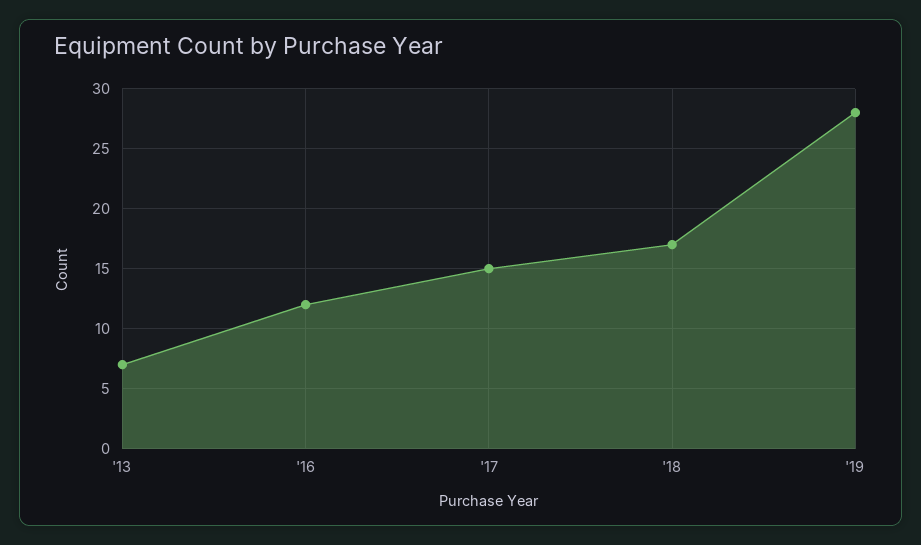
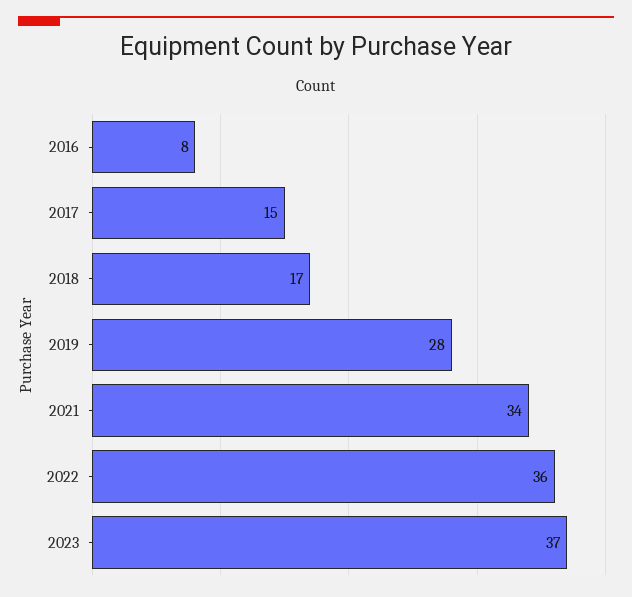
'13: 7 -> none
'16: 12 -> 8
2021: none -> 34
2022: none -> 36
2023: none -> 37

